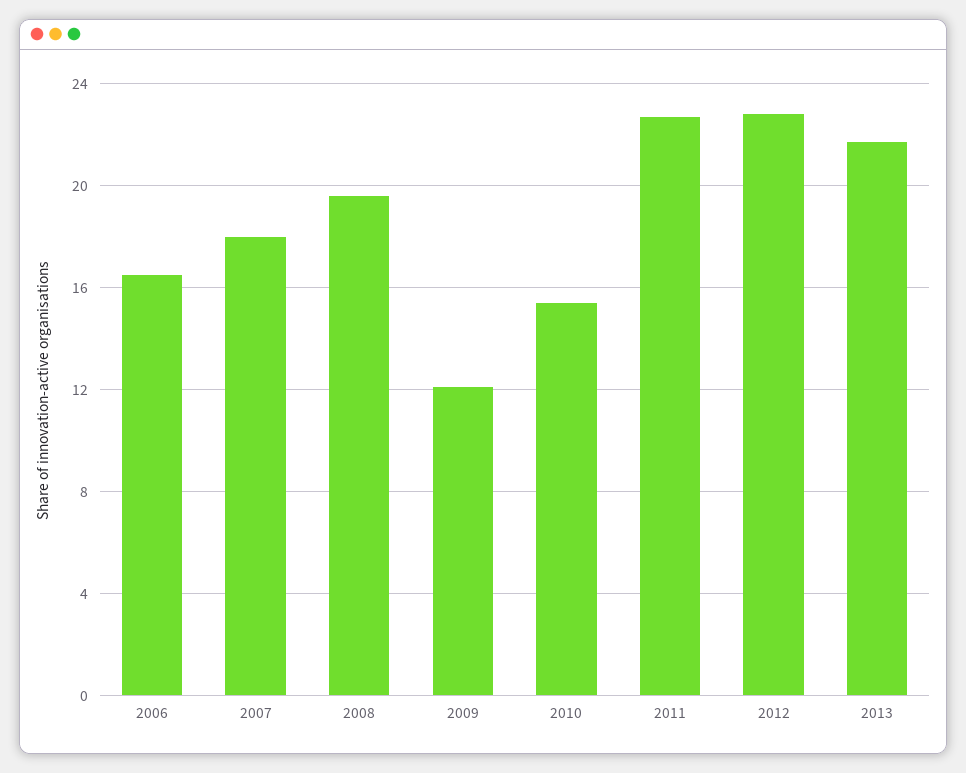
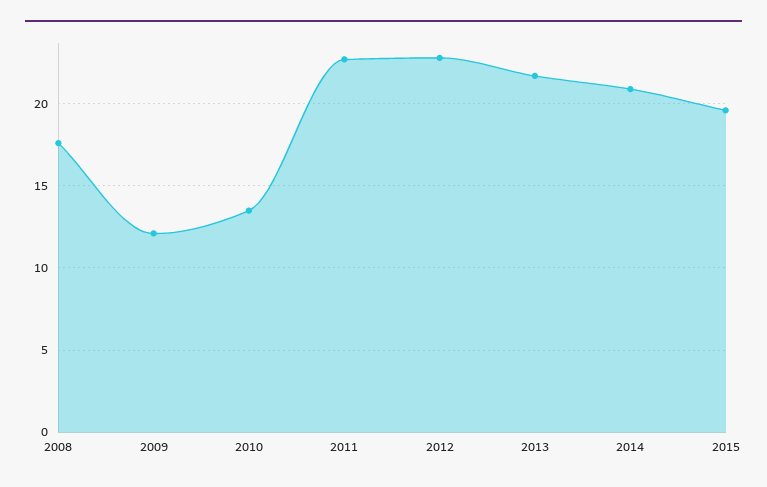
2006: 16.5 -> none
2007: 18 -> none
2008: 19.5 -> 17.5
2010: 15.5 -> 13.5
2014: none -> 21
2015: none -> 19.5

